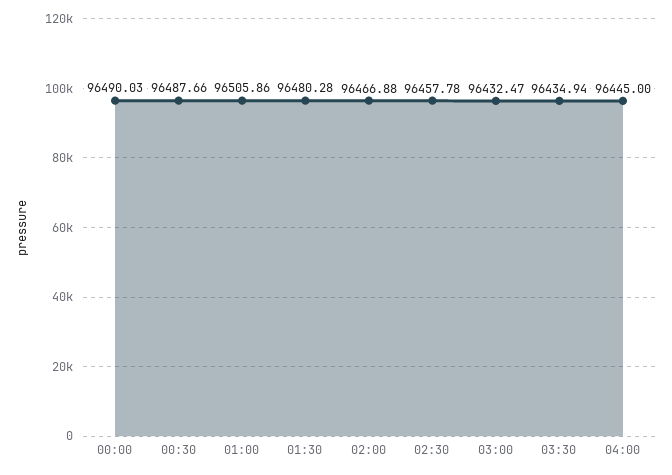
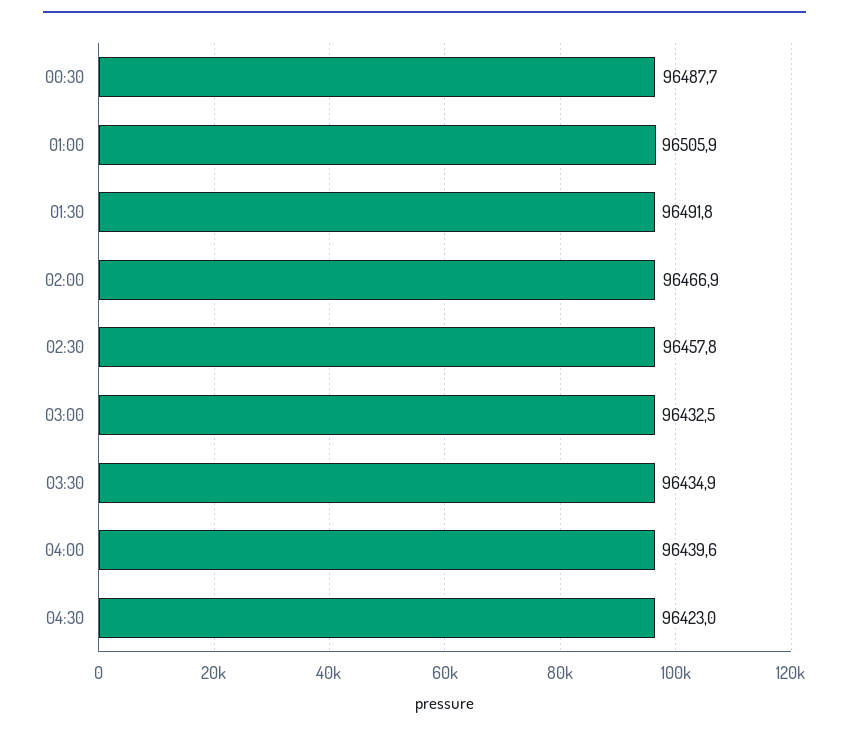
00:00: 96490.03 -> none
01:30: 96480.28 -> 96491.8
04:00: 96445 -> 96439.6
04:30: none -> 96423

